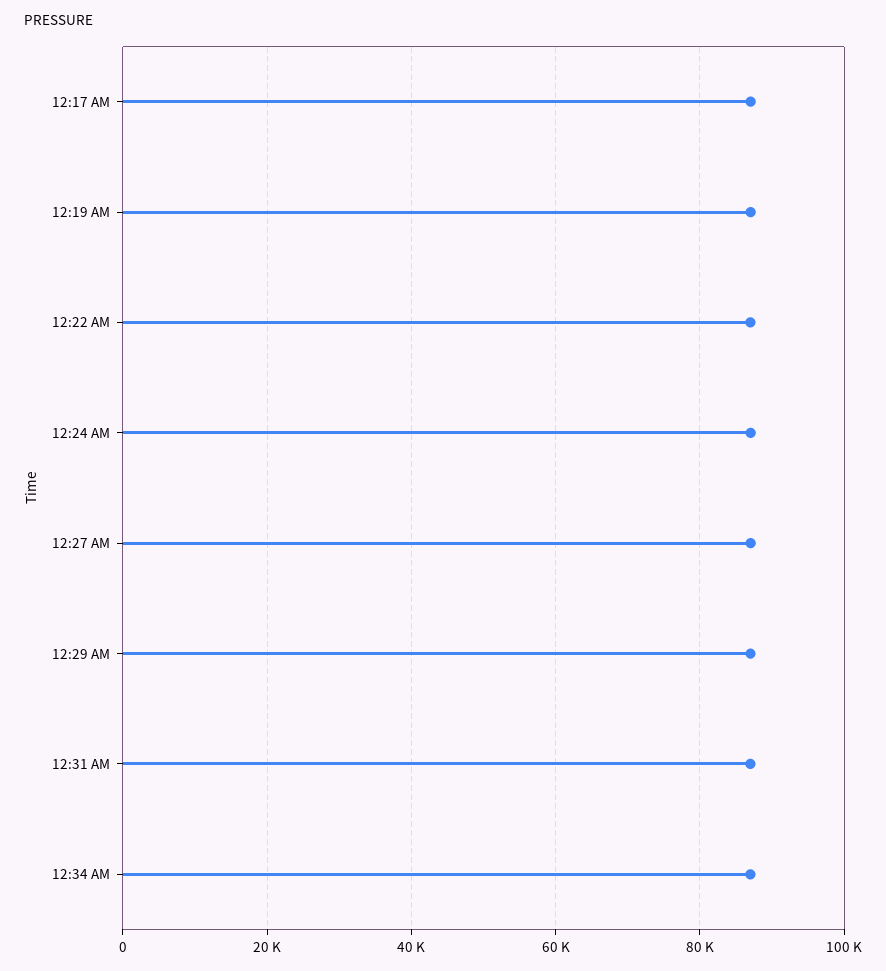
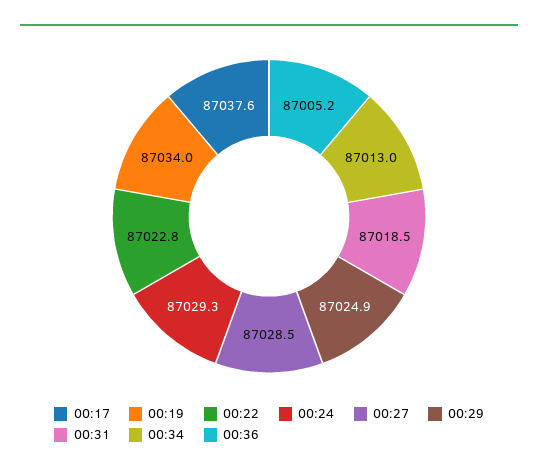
00:36: none -> 87005.2

